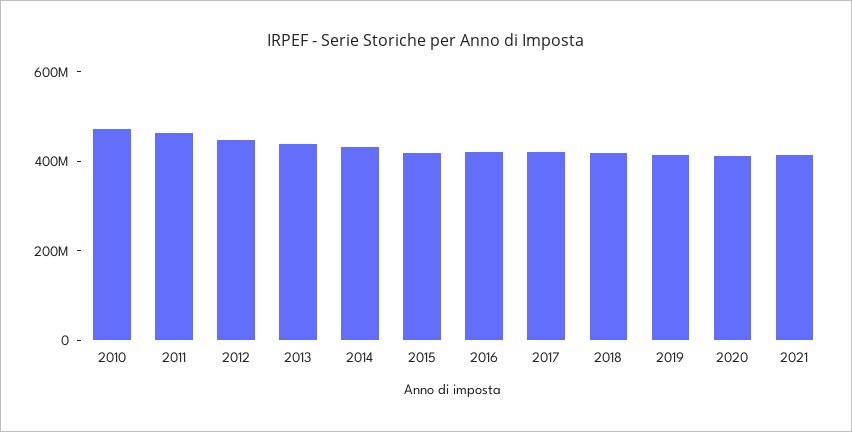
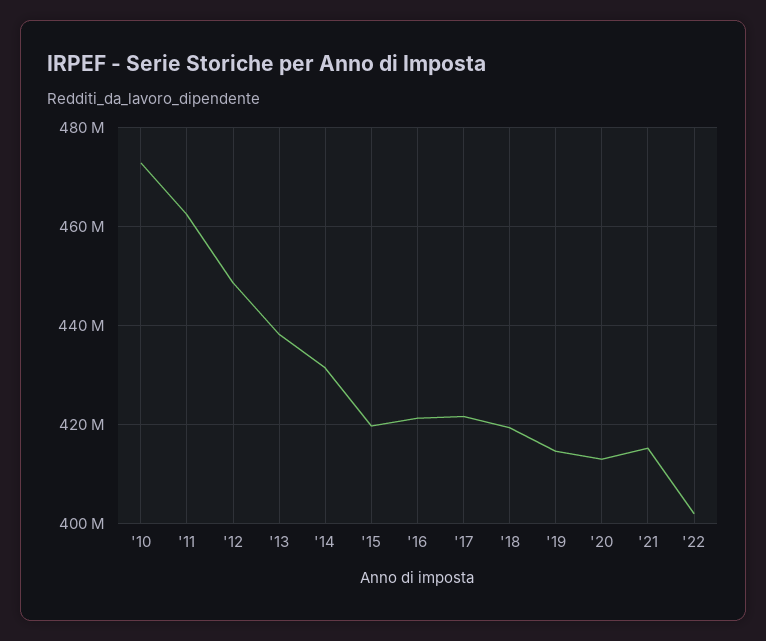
'22: none -> 402000000

